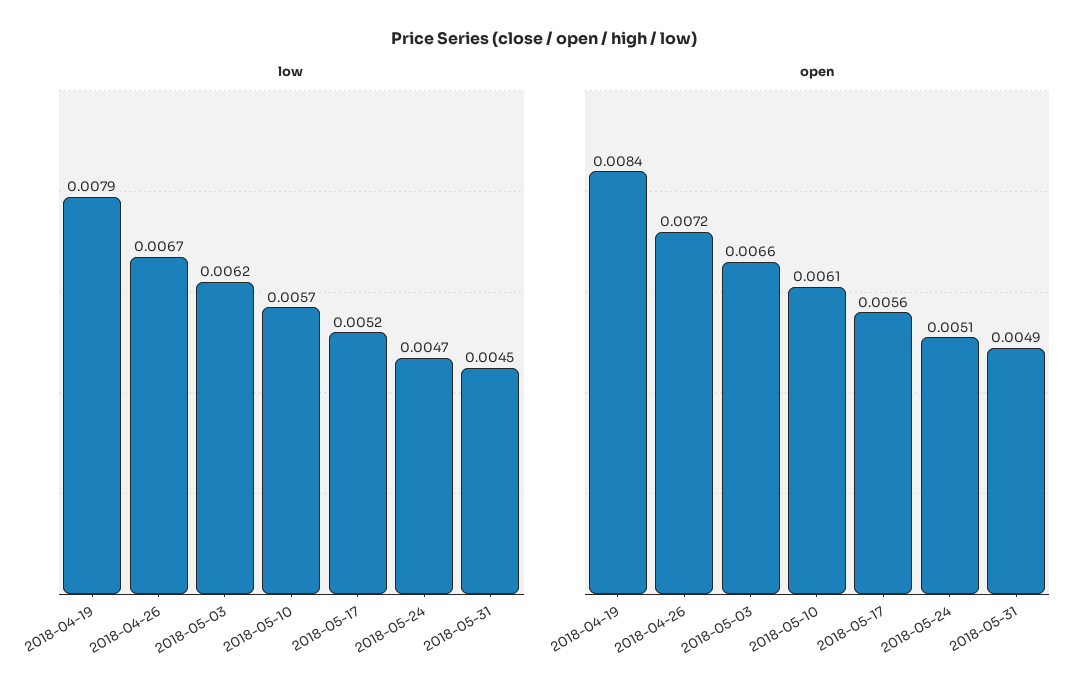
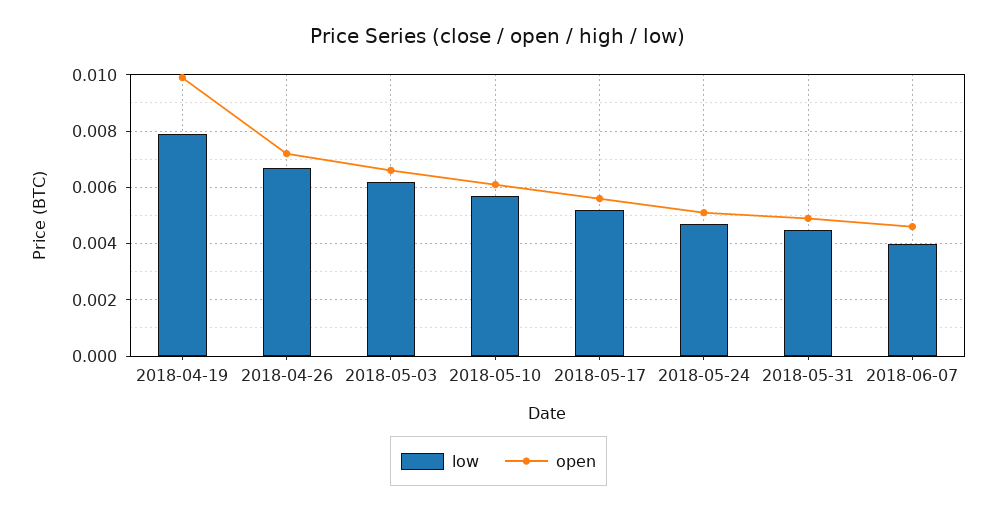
open, 2018-04-19: 0.0084 -> 0.01
low, 2018-06-07: none -> 0.004
open, 2018-06-07: none -> 0.0045

